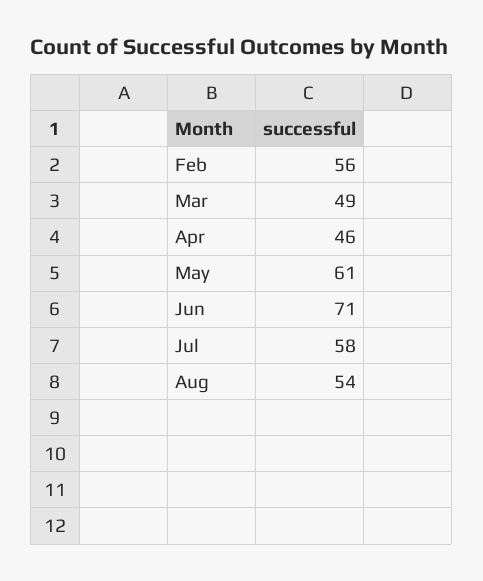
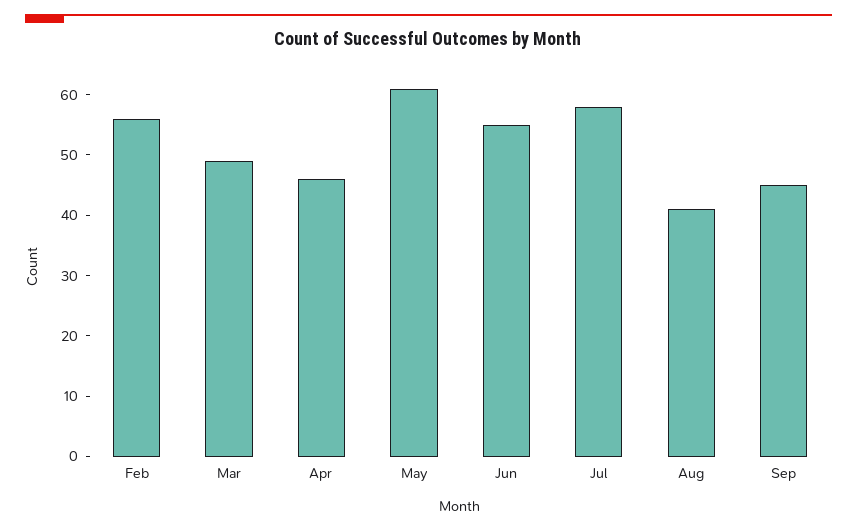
Jun: 71 -> 55
Aug: 54 -> 40
Sep: none -> 45

